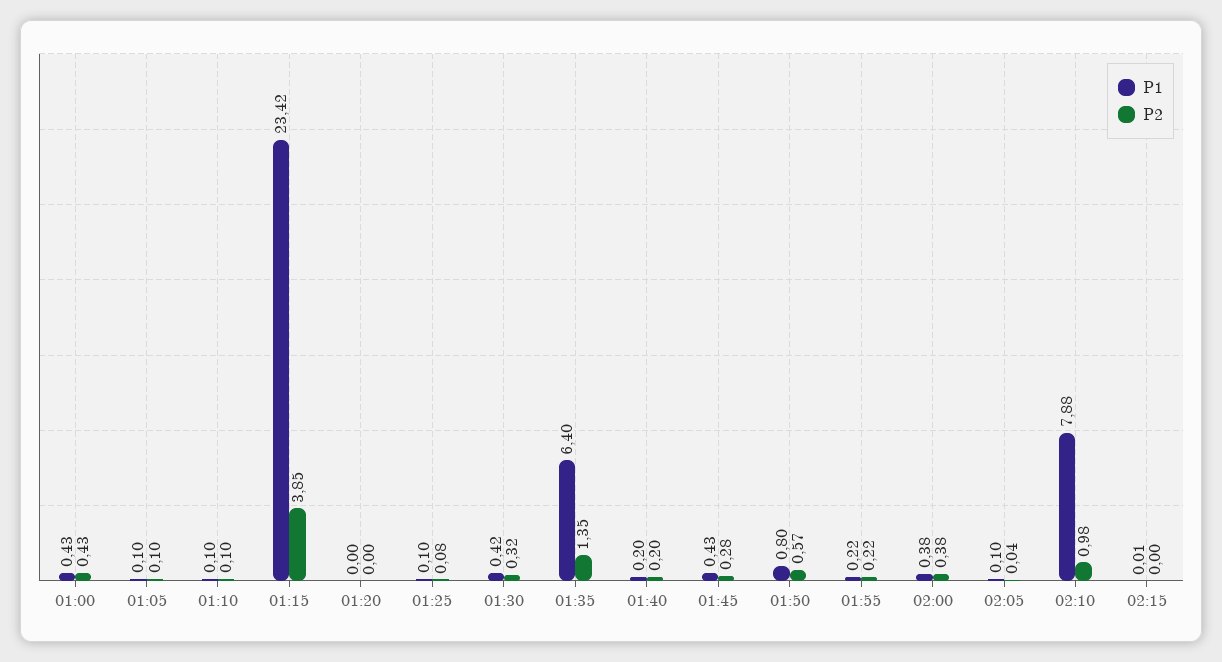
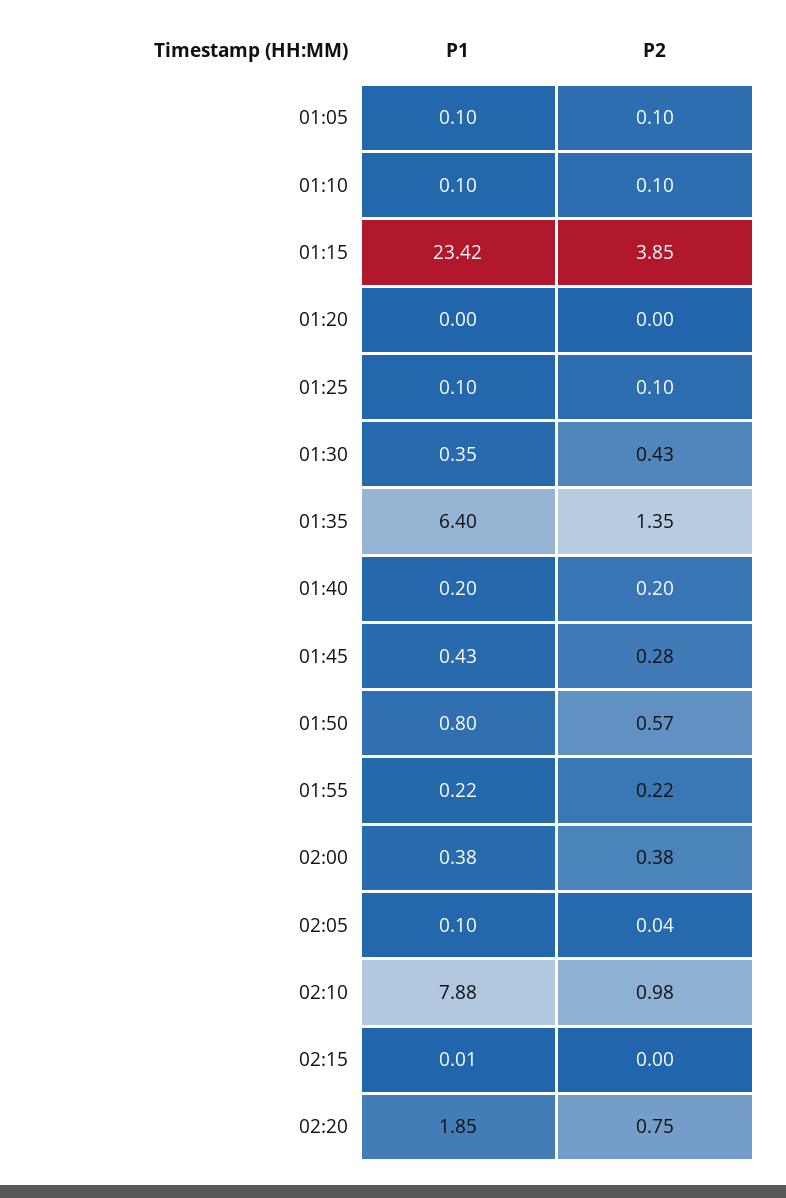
P1, 01:00: 0.43 -> none
P2, 01:00: 0.43 -> none
P2, 01:25: 0.08 -> 0.1
P1, 01:30: 0.42 -> 0.35
P2, 01:30: 0.32 -> 0.43
P1, 02:20: none -> 1.85
P2, 02:20: none -> 0.75

